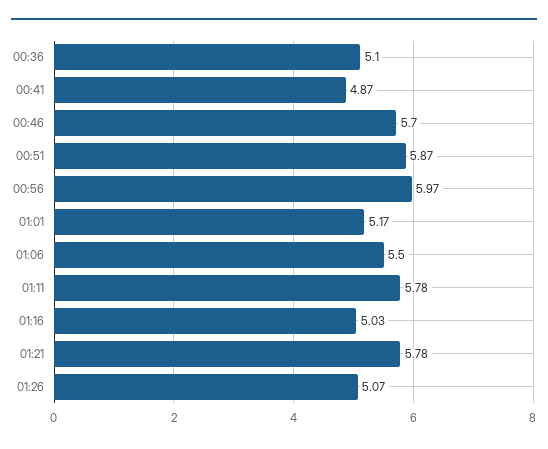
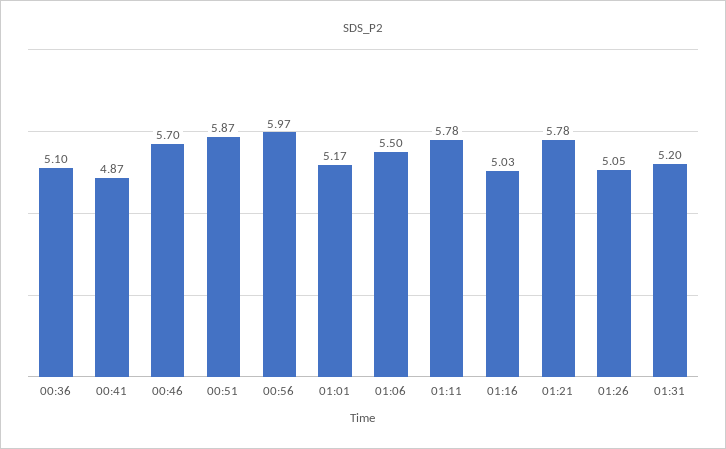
01:26: 5.07 -> 5.05
01:31: none -> 5.2

